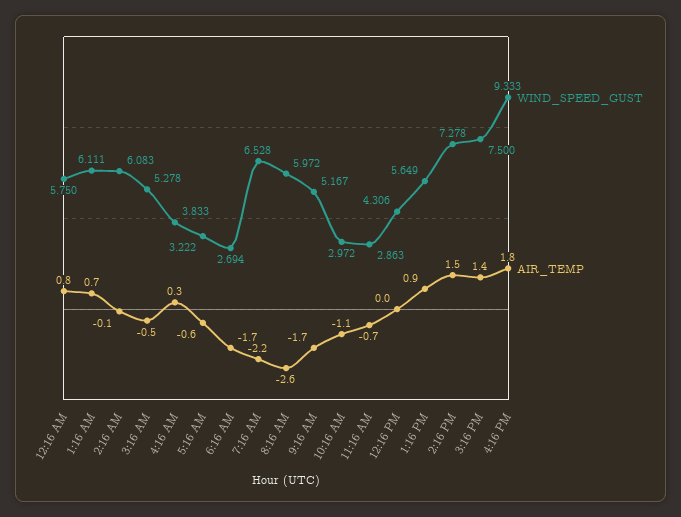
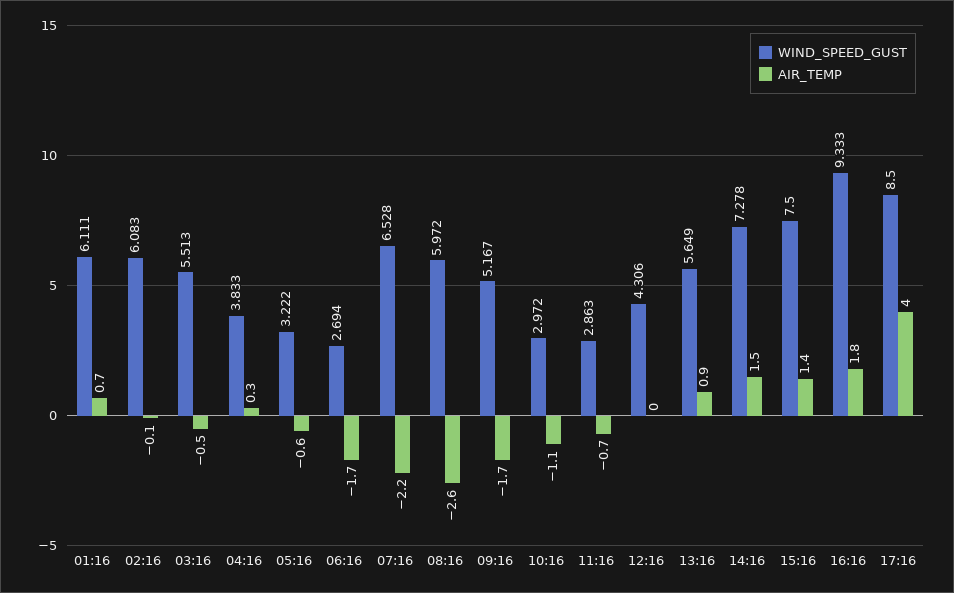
WIND_SPEED_GUST, 12:16 AM: 5.75 -> none
AIR_TEMP, 12:16 AM: 0.8 -> none
WIND_SPEED_GUST, 3:16 AM: 5.278 -> 5.513
WIND_SPEED_GUST, 17:16: none -> 8.5
AIR_TEMP, 17:16: none -> 4

